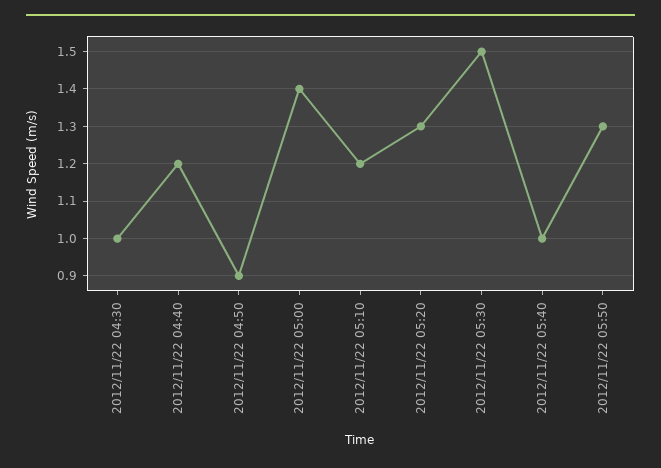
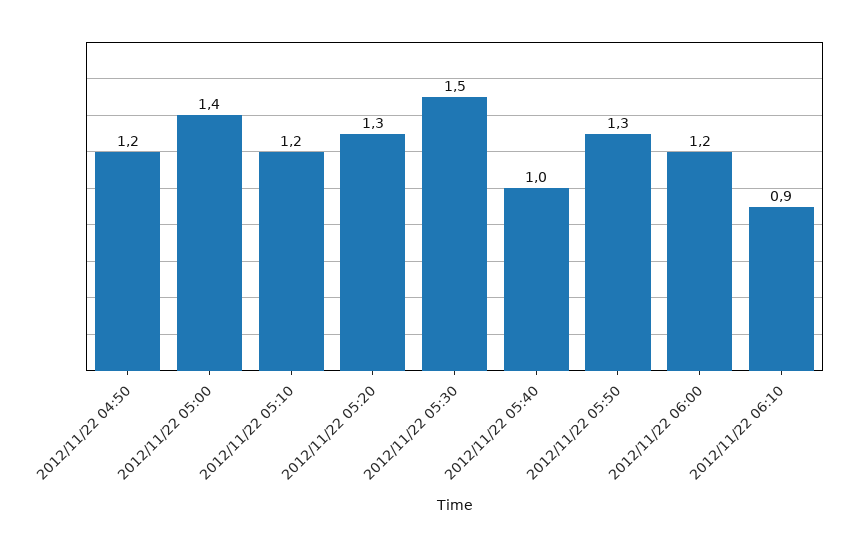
2012/11/22 04:30: 1 -> none
2012/11/22 04:40: 1.2 -> none
2012/11/22 04:50: 0.9 -> 1.2
2012/11/22 06:00: none -> 1.2
2012/11/22 06:10: none -> 0.9

